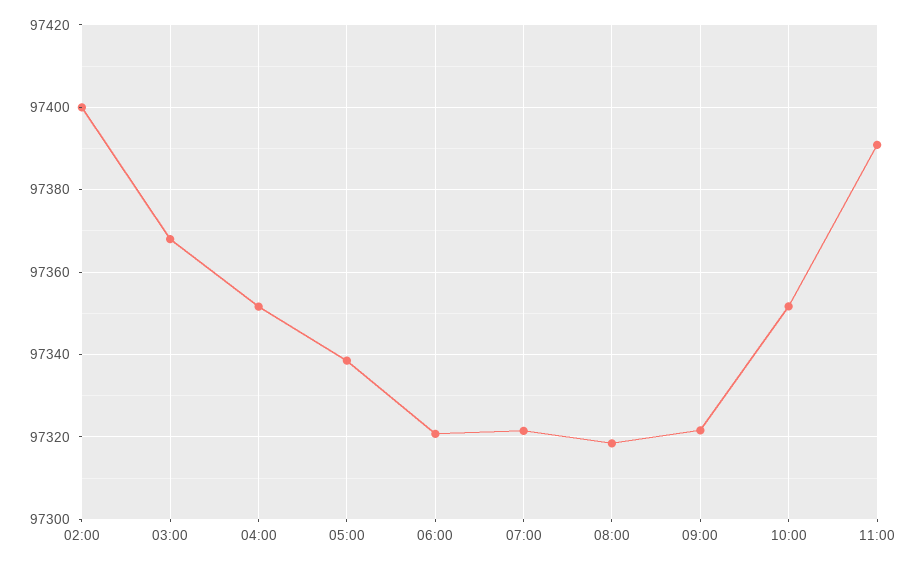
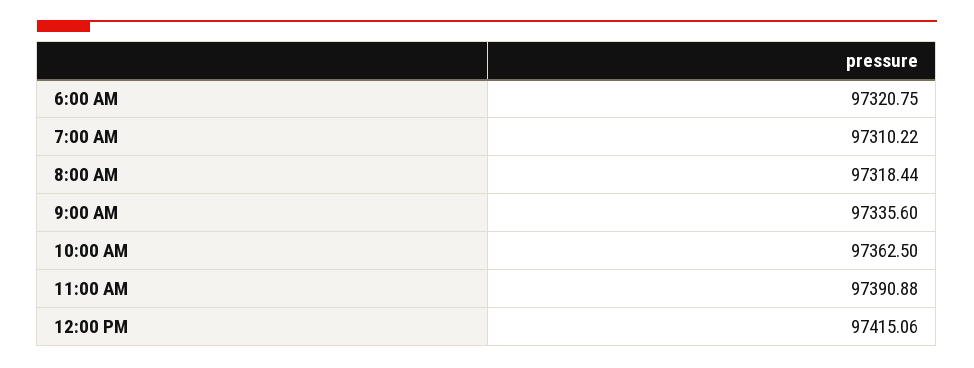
02:00: 97400 -> none
03:00: 97368 -> none
04:00: 97352 -> none
05:00: 97338 -> none
07:00: 97322 -> 97310.22
09:00: 97322 -> 97335.6
10:00: 97352 -> 97362.5
12:00 PM: none -> 97415.06

